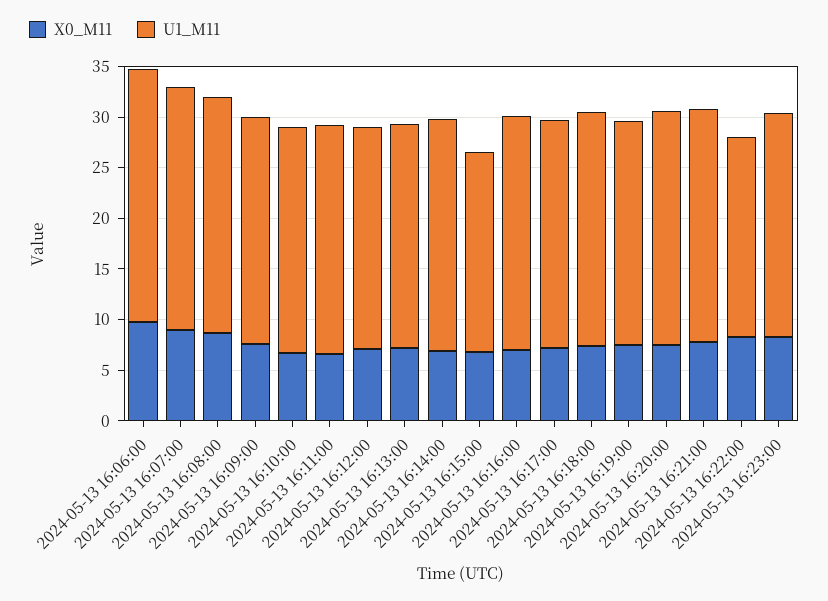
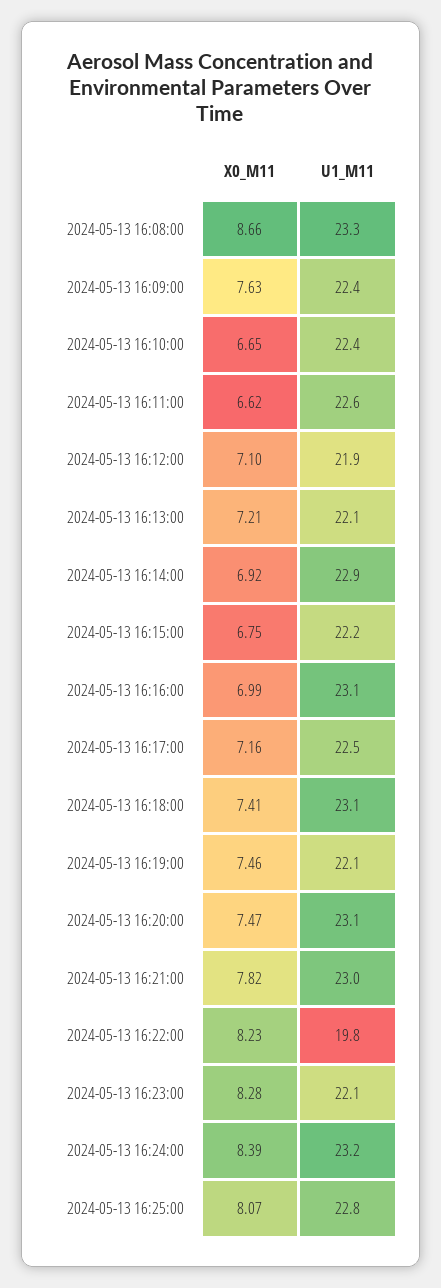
X0_M11, 2024-05-13 16:06:00: 10 -> none
U1_M11, 2024-05-13 16:06:00: 25 -> none
X0_M11, 2024-05-13 16:07:00: 9 -> none
U1_M11, 2024-05-13 16:07:00: 24 -> none
U1_M11, 2024-05-13 16:15:00: 20 -> 22.2
X0_M11, 2024-05-13 16:24:00: none -> 8.39
U1_M11, 2024-05-13 16:24:00: none -> 23.2
X0_M11, 2024-05-13 16:25:00: none -> 8.07
U1_M11, 2024-05-13 16:25:00: none -> 22.8

